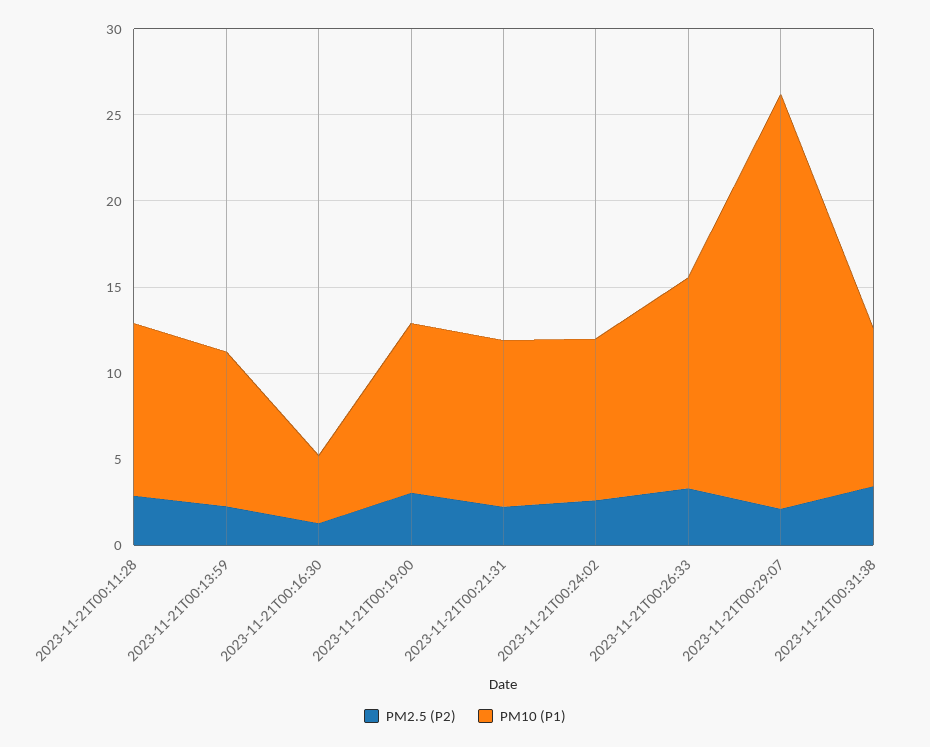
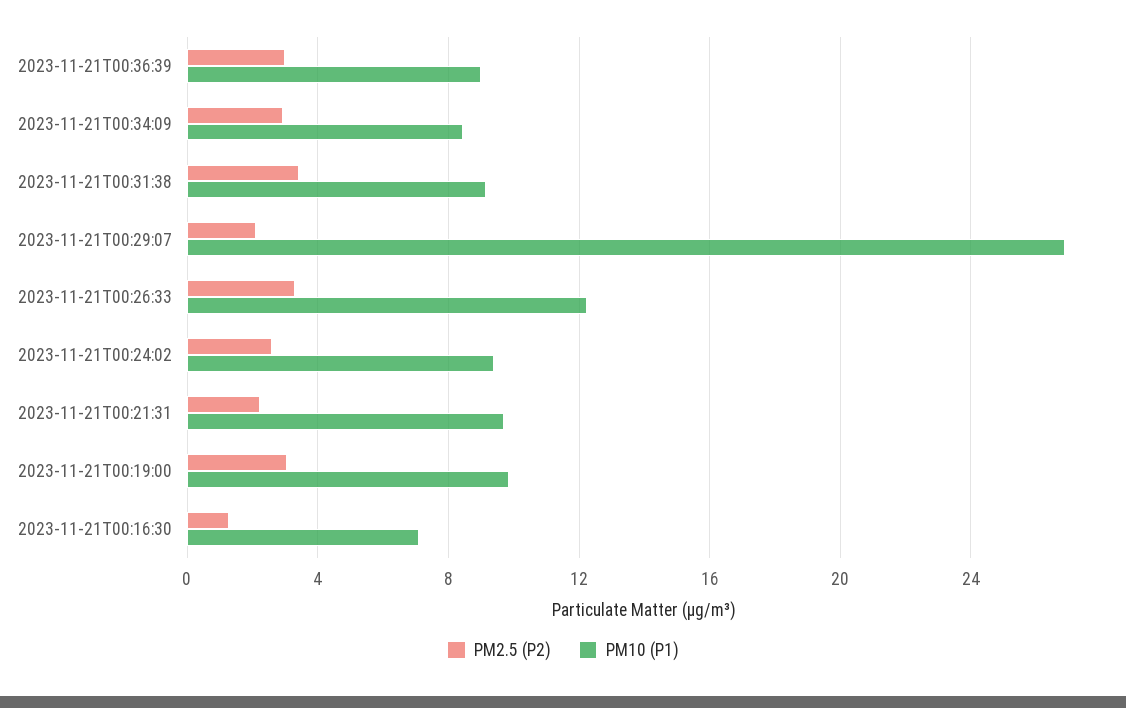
PM2.5 (P2), 2023-11-21T00:11:28: 3 -> none
PM10 (P1), 2023-11-21T00:11:28: 10 -> none
PM2.5 (P2), 2023-11-21T00:13:59: 2 -> none
PM10 (P1), 2023-11-21T00:13:59: 9 -> none
PM10 (P1), 2023-11-21T00:16:30: 4 -> 7
PM10 (P1), 2023-11-21T00:29:07: 24 -> 27
PM2.5 (P2), 2023-11-21T00:36:39: none -> 3
PM10 (P1), 2023-11-21T00:36:39: none -> 9
PM2.5 (P2), 2023-11-21T00:34:09: none -> 3
PM10 (P1), 2023-11-21T00:34:09: none -> 8.5

